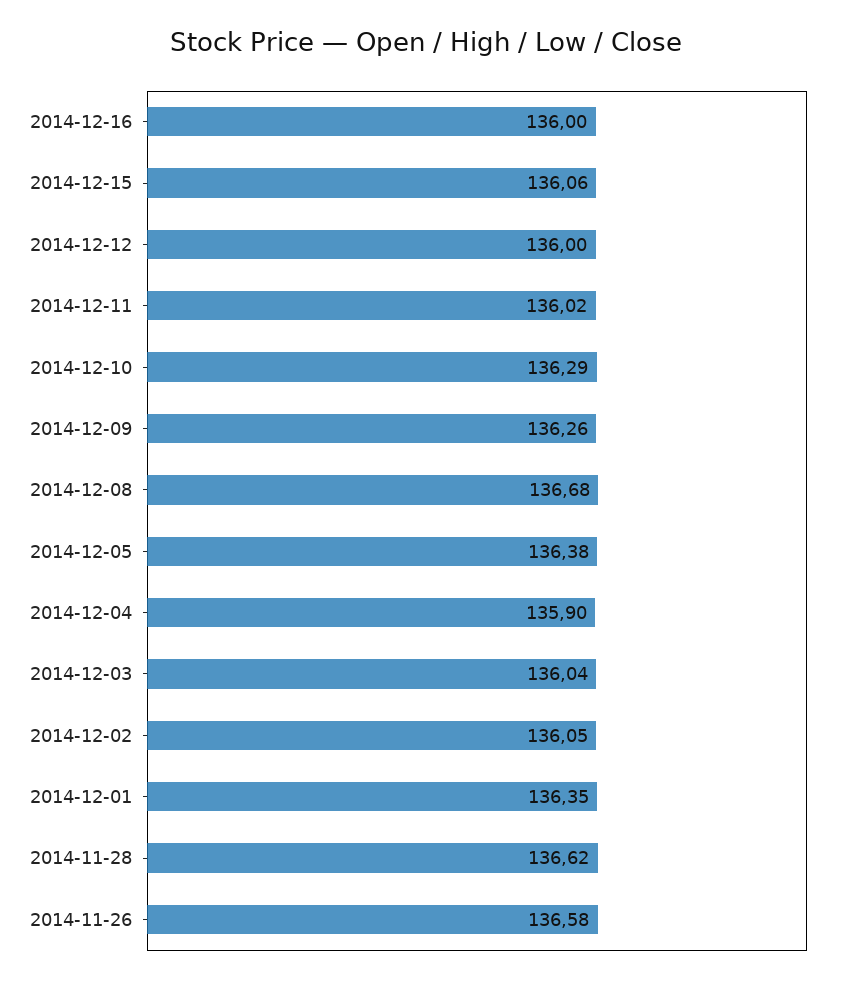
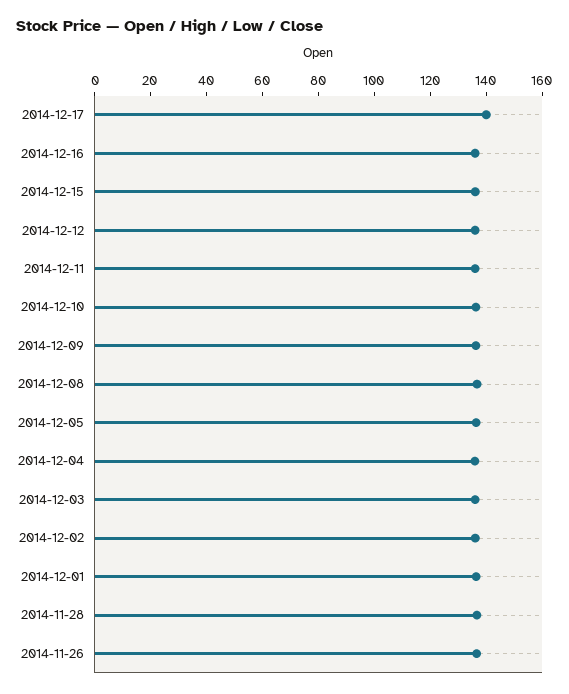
2014-12-17: none -> 140

